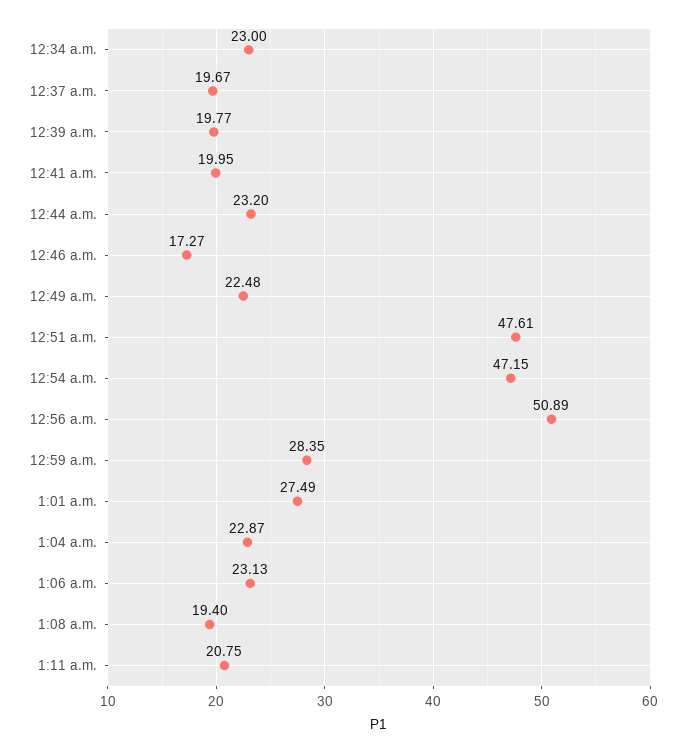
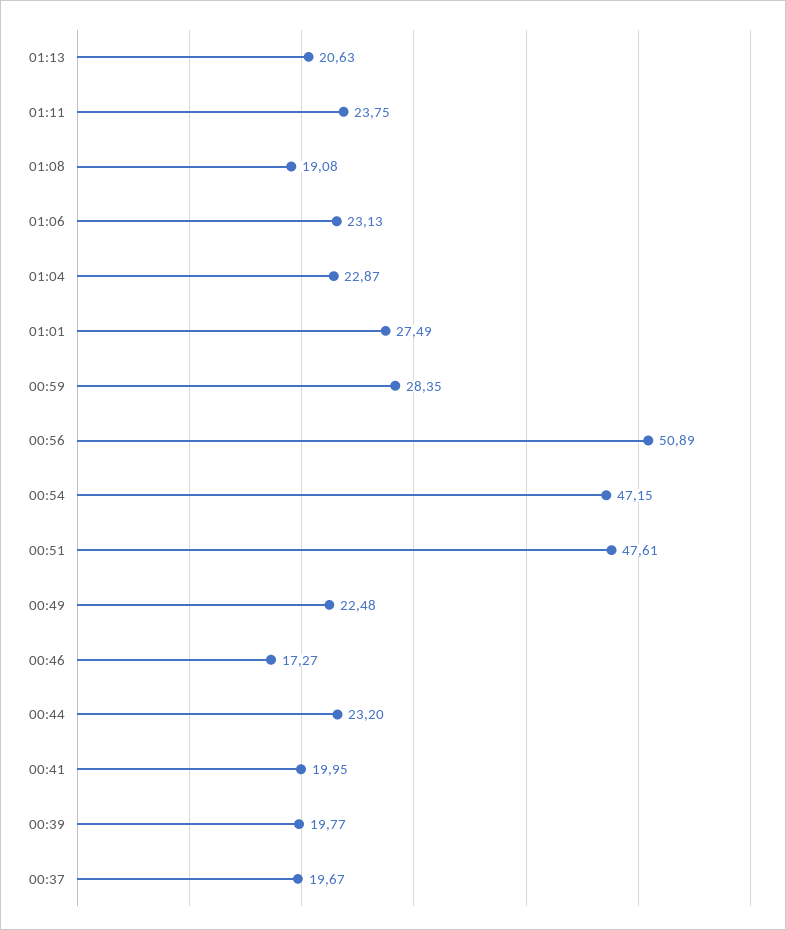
12:34 a.m.: 23 -> none
1:08 a.m.: 19.4 -> 19.08
1:11 a.m.: 20.75 -> 23.75
01:13: none -> 20.63

